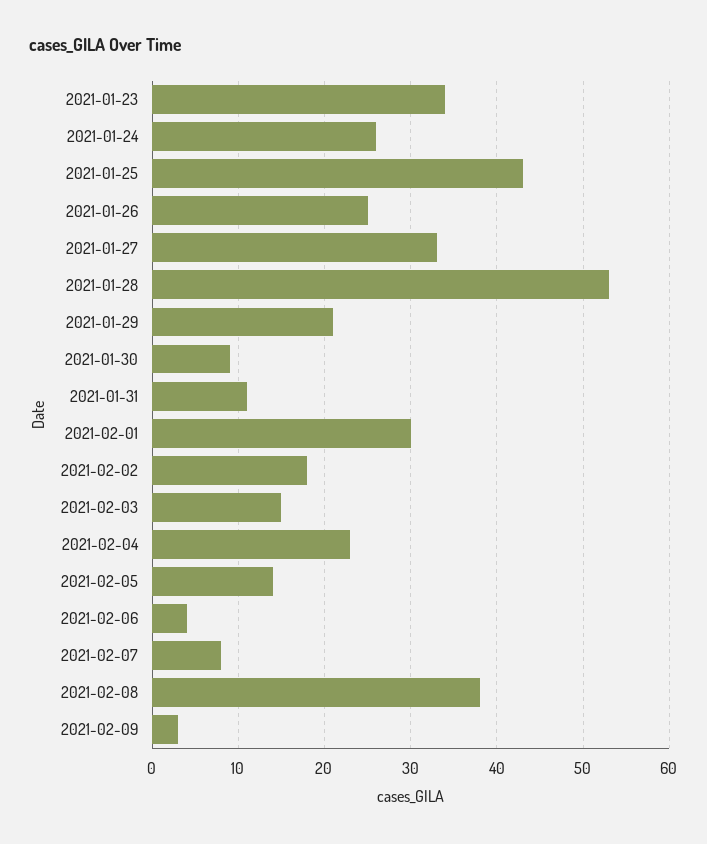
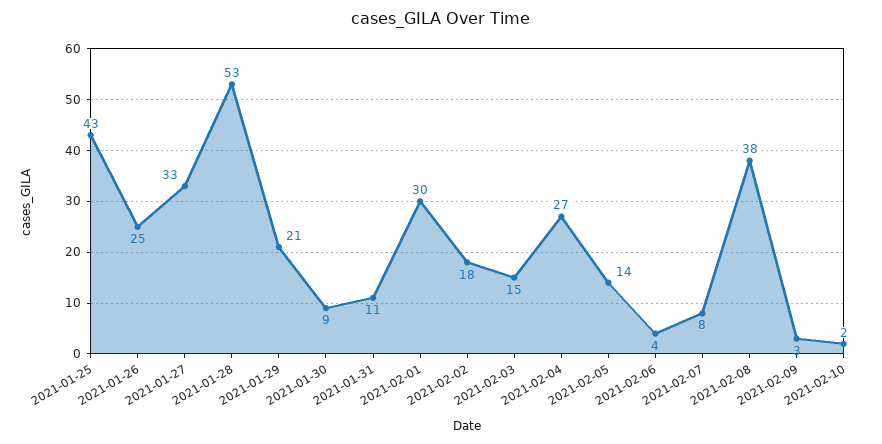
2021-01-23: 34 -> none
2021-01-24: 26 -> none
2021-02-04: 23 -> 27
2021-02-10: none -> 2

